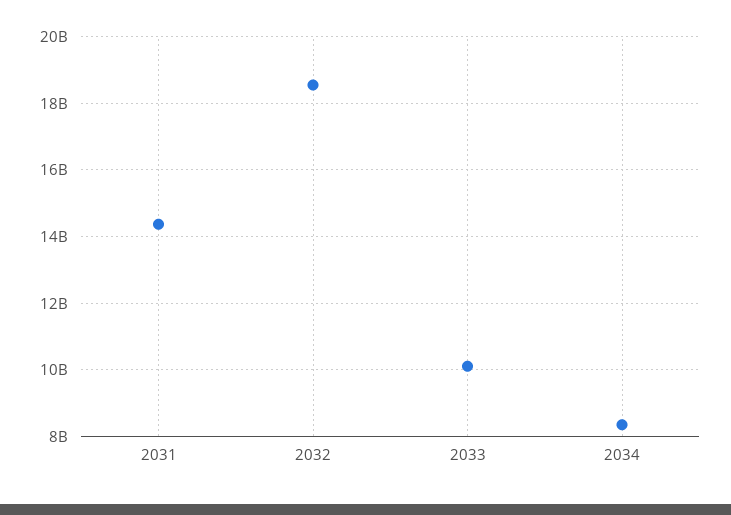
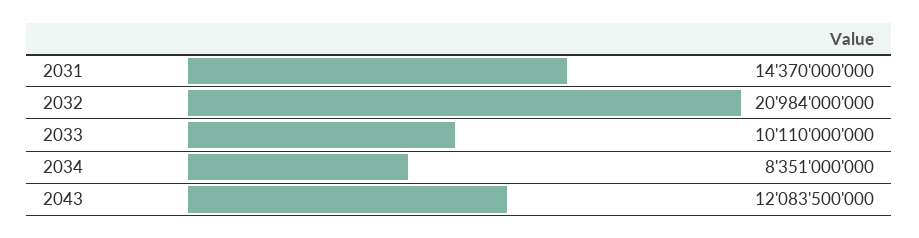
2032: 18600000000 -> 20984000000
2043: none -> 12083500000

